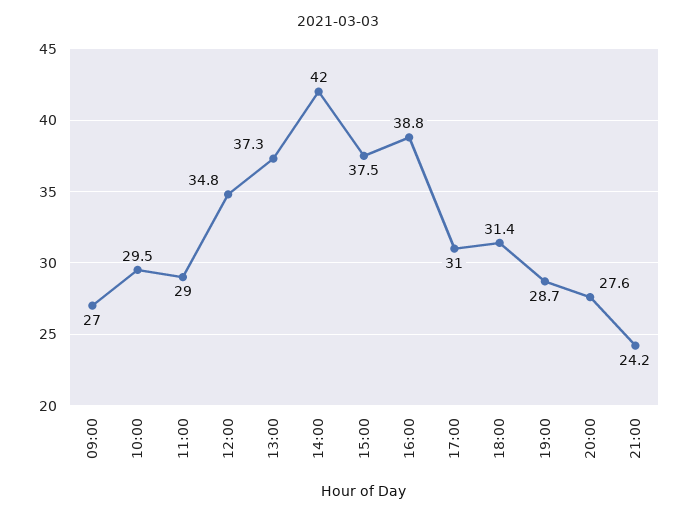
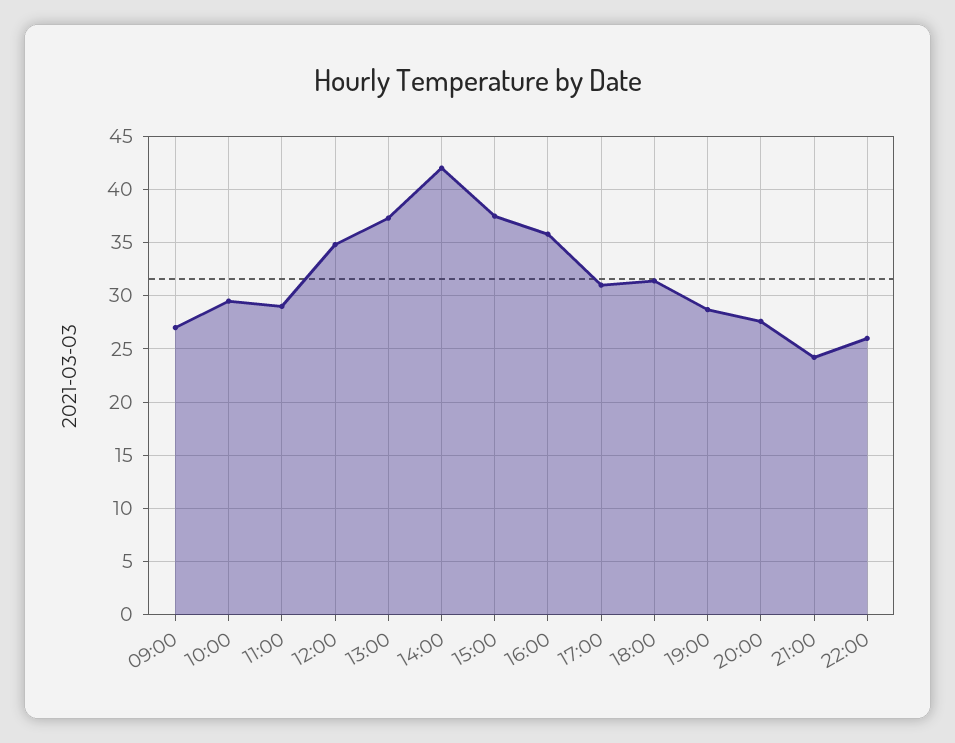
16:00: 38.8 -> 36
22:00: none -> 26

